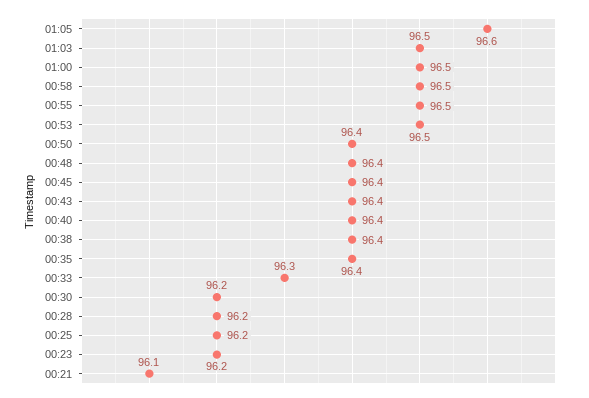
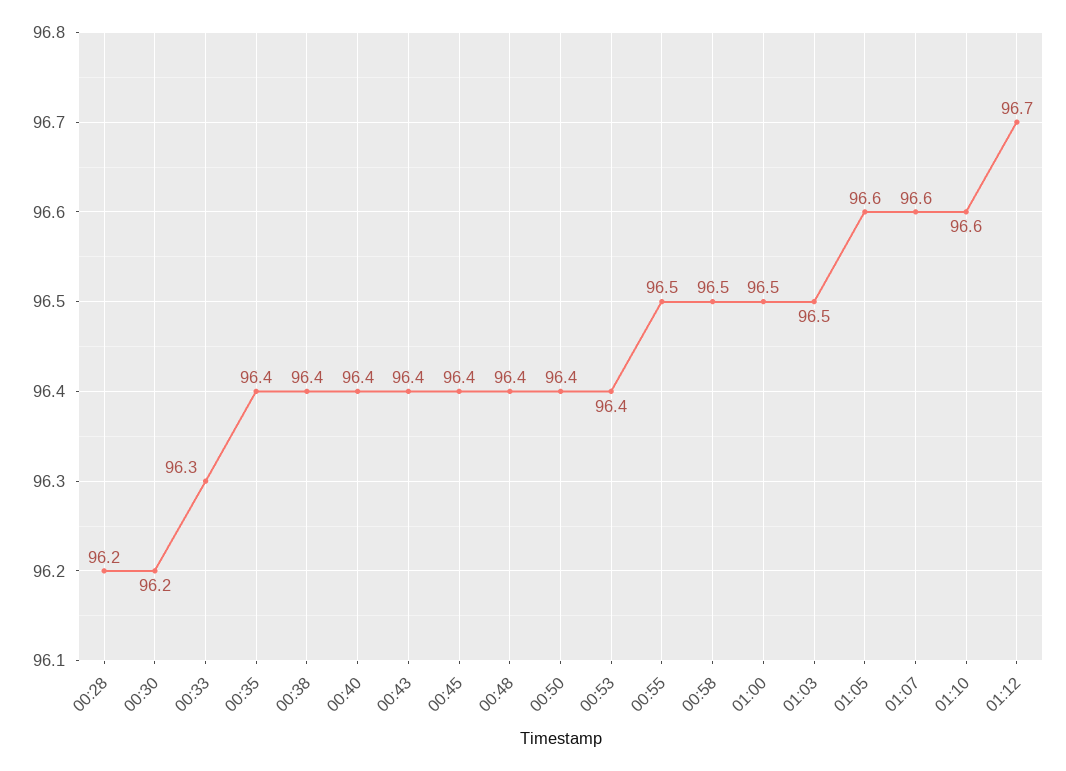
00:53: 96.5 -> 96.4
00:25: 96.2 -> none
00:23: 96.2 -> none
00:21: 96.1 -> none
01:07: none -> 96.6
01:10: none -> 96.6
01:12: none -> 96.7

